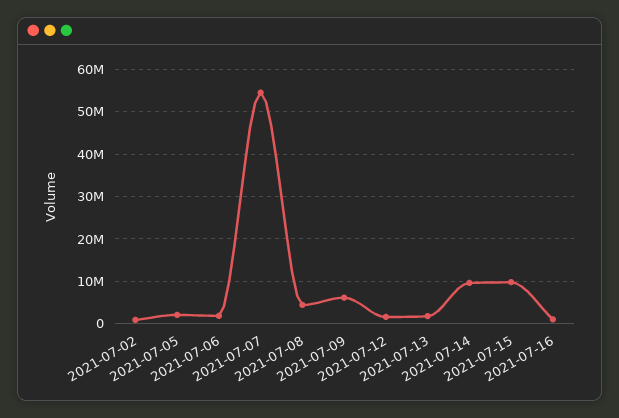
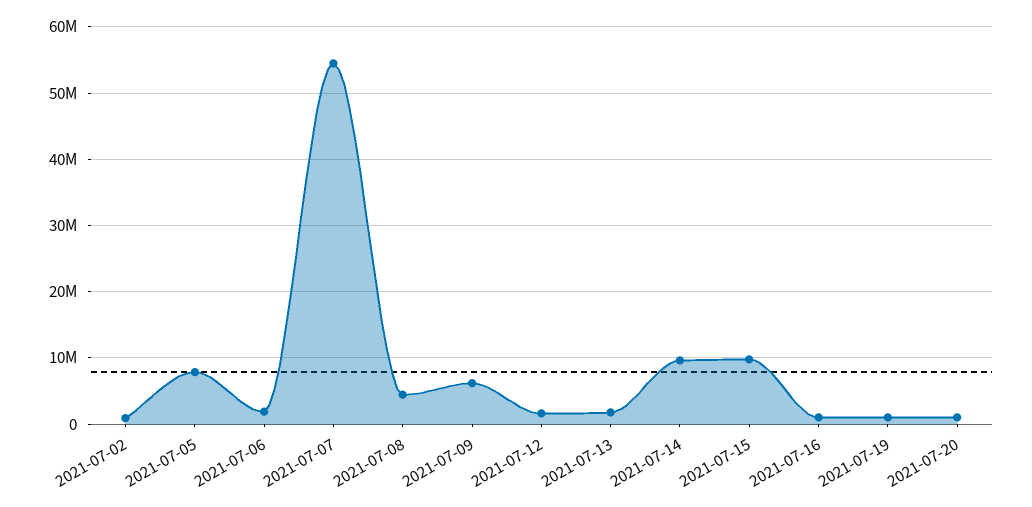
2021-07-05: 2000000 -> 8000000
2021-07-19: none -> 1000000
2021-07-20: none -> 1000000

